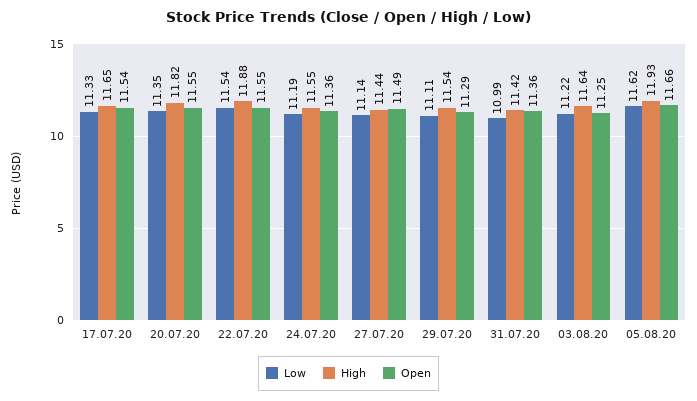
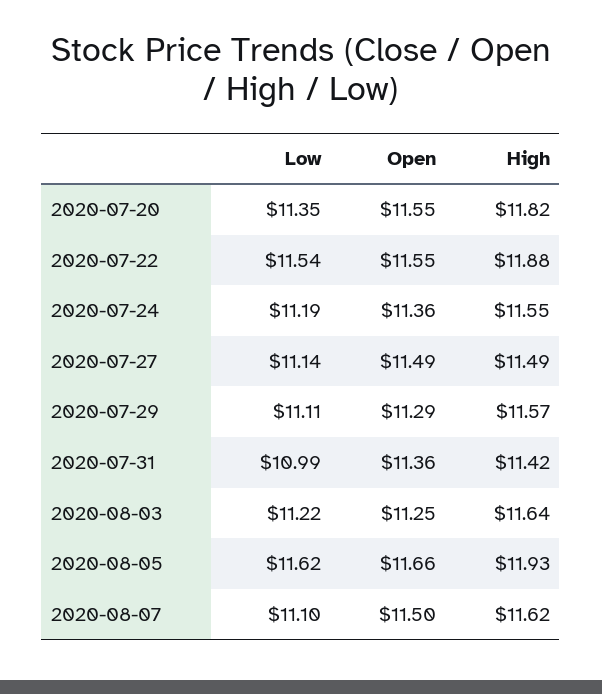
Low, 17.07.20: 11.33 -> none
High, 17.07.20: 11.65 -> none
Open, 17.07.20: 11.54 -> none
High, 27.07.20: 11.44 -> 11.49
High, 29.07.20: 11.54 -> 11.57
Low, 2020-08-07: none -> 11.1
Open, 2020-08-07: none -> 11.5
High, 2020-08-07: none -> 11.62

